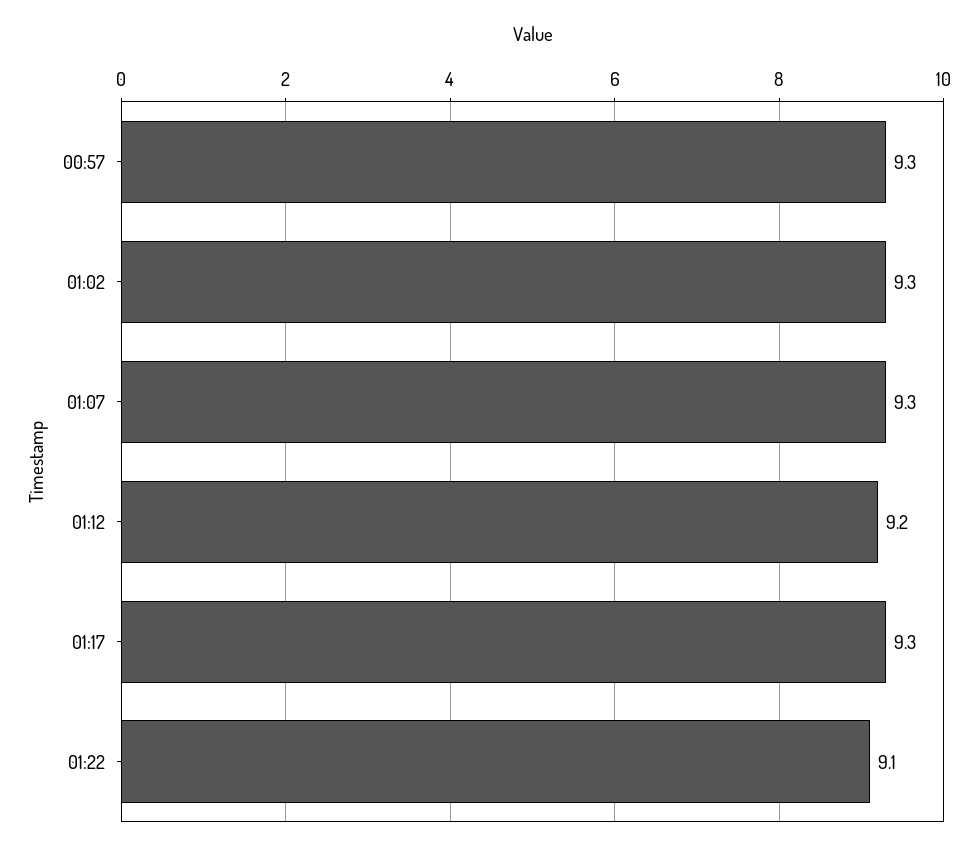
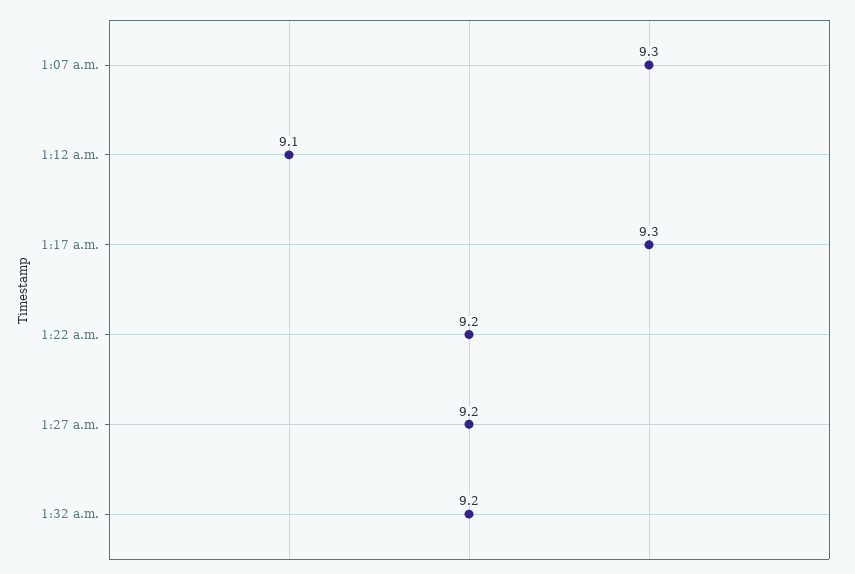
00:57: 9.3 -> none
01:02: 9.3 -> none
01:12: 9.2 -> 9.1
01:22: 9.1 -> 9.2
1:27 a.m.: none -> 9.2
1:32 a.m.: none -> 9.2

